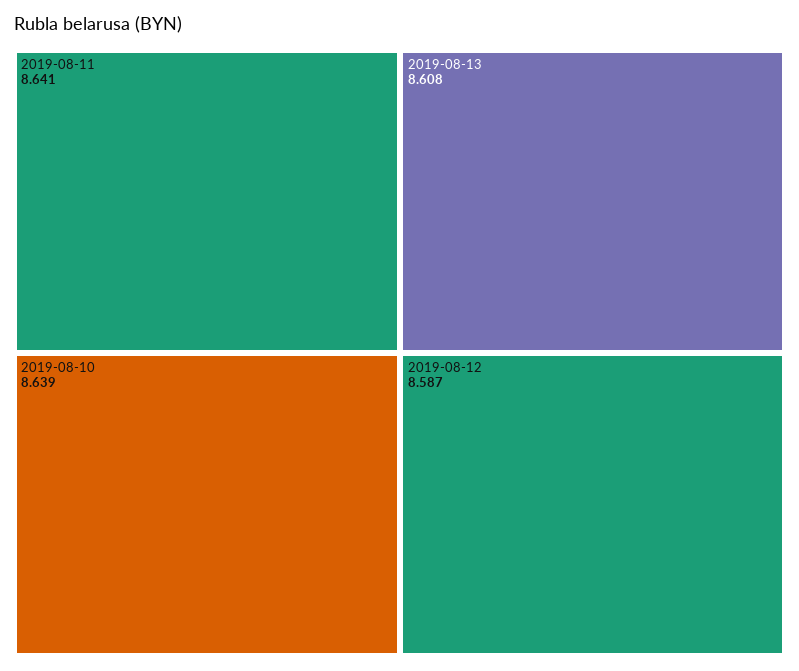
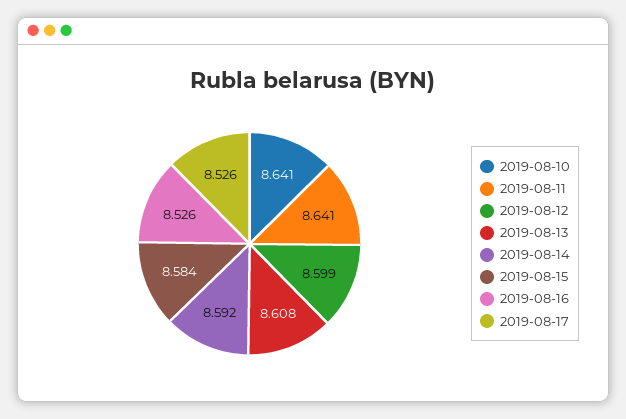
2019-08-10: 8.639 -> 8.641
2019-08-12: 8.587 -> 8.599
2019-08-14: none -> 8.592
2019-08-15: none -> 8.584
2019-08-16: none -> 8.526
2019-08-17: none -> 8.526

